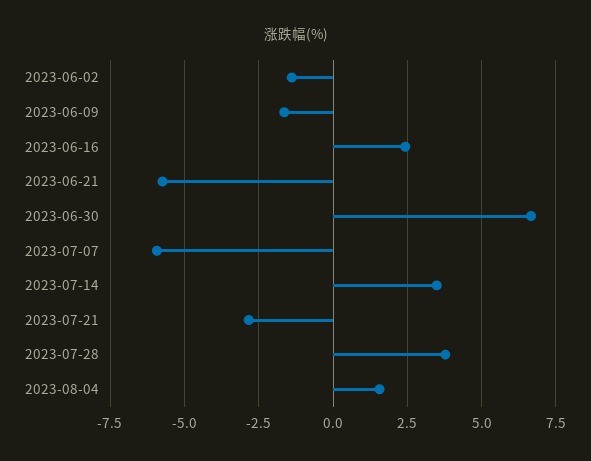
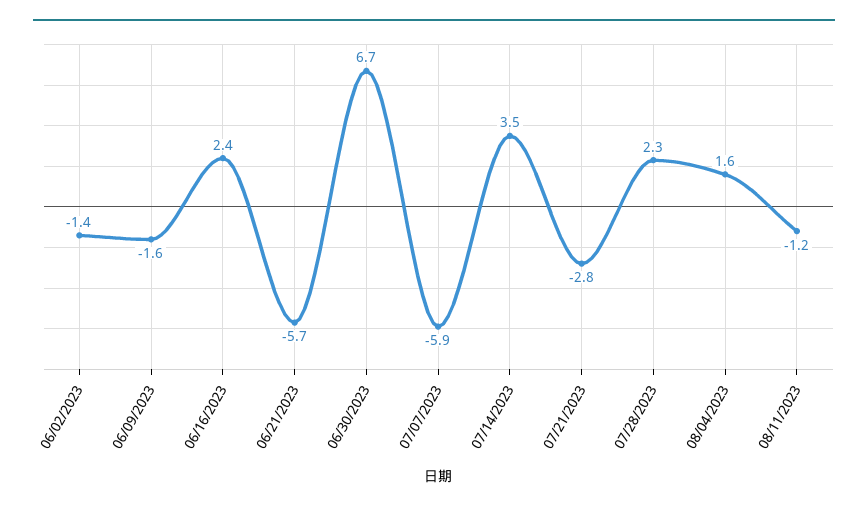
2023-07-28: 3.75 -> 2.3
08/11/2023: none -> -1.2

